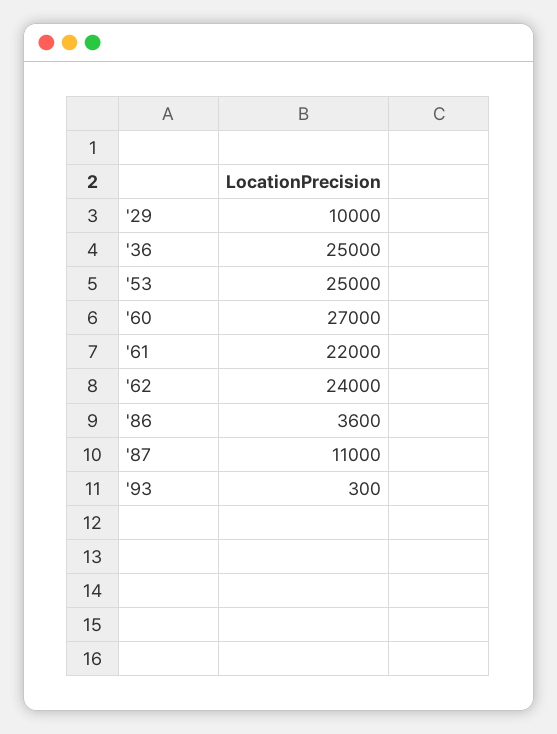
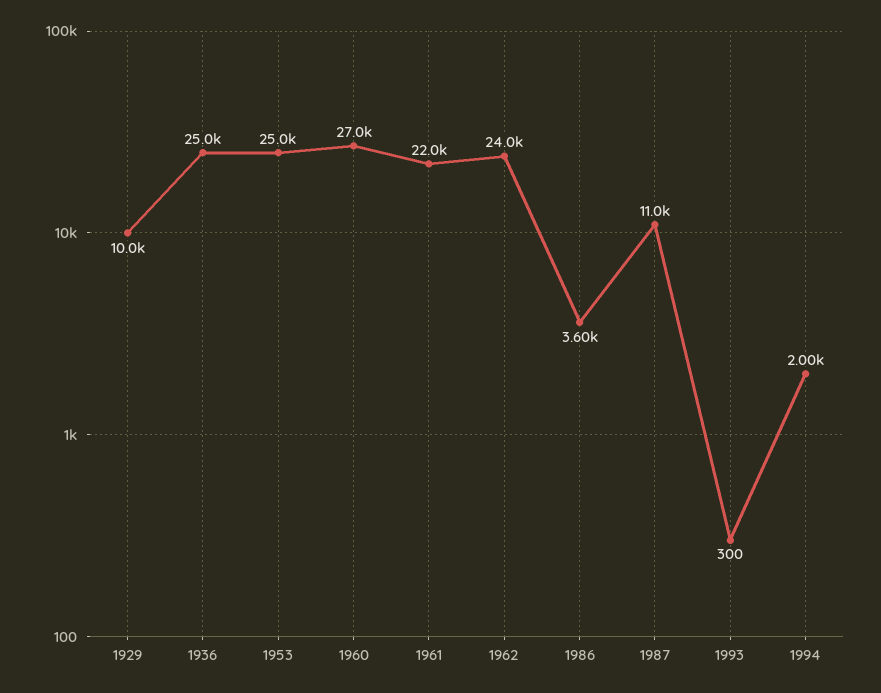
1994: none -> 2000

